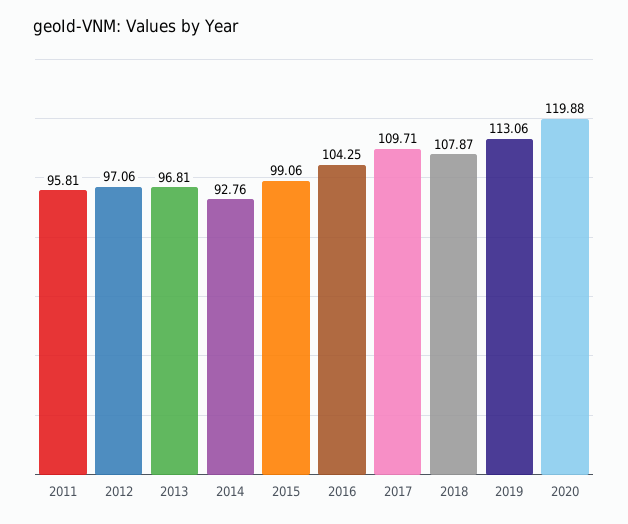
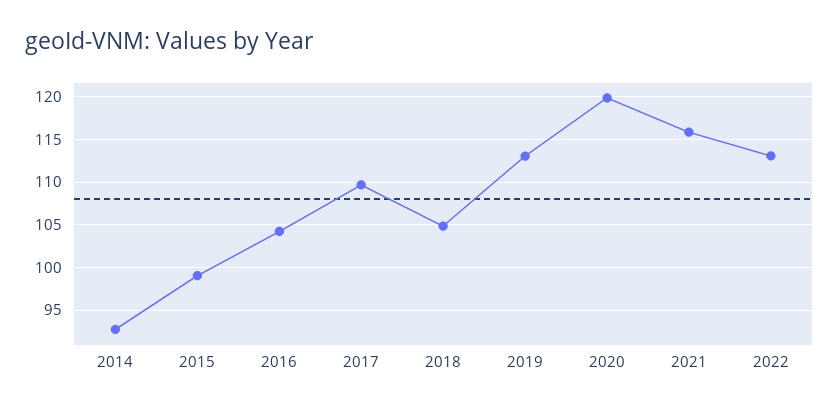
2011: 95.81 -> none
2012: 97.06 -> none
2013: 96.81 -> none
2018: 107.87 -> 105
2021: none -> 116
2022: none -> 113

